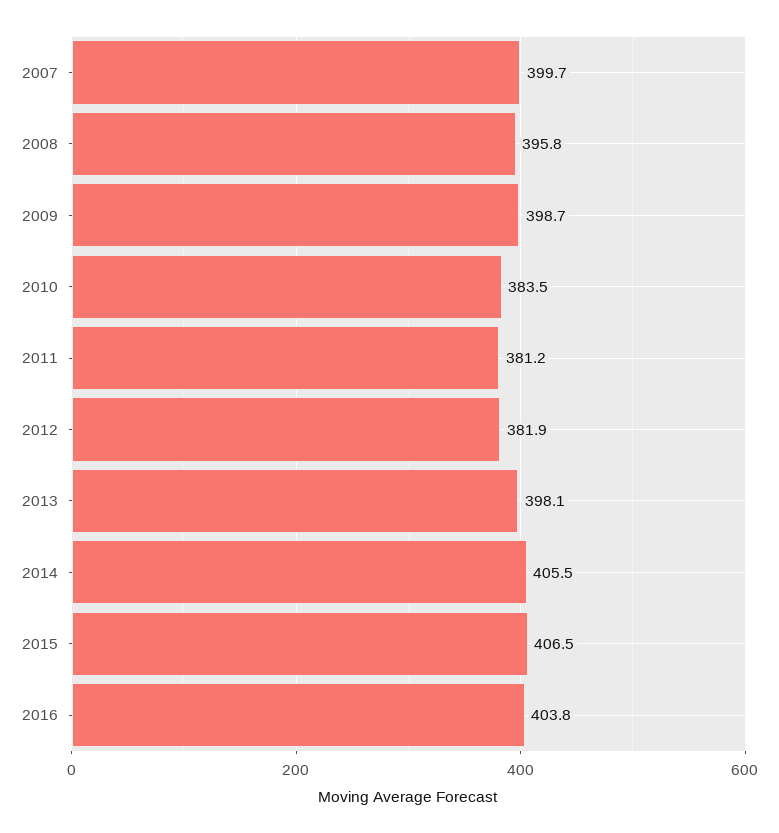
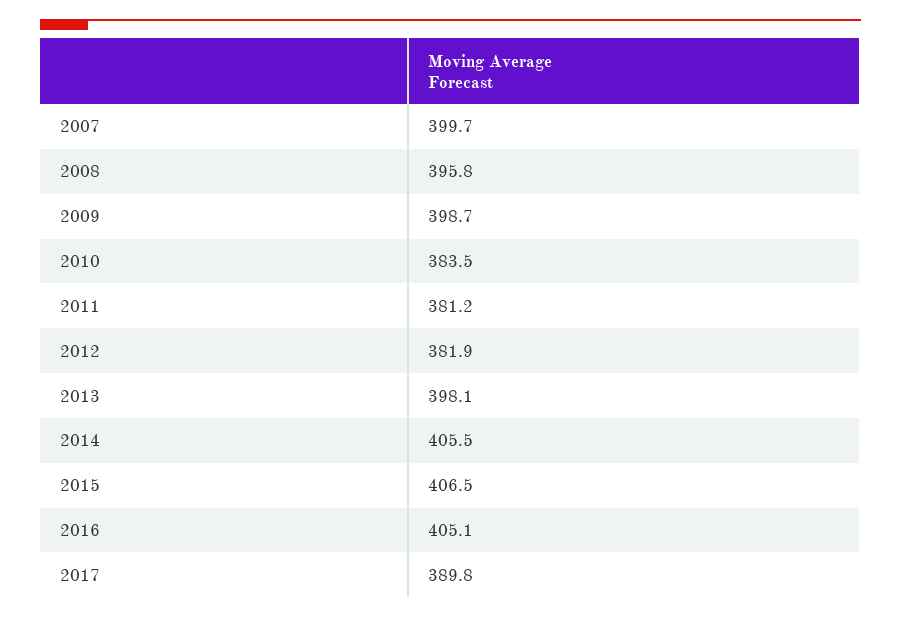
2016: 403.8 -> 405.1
2017: none -> 389.8

